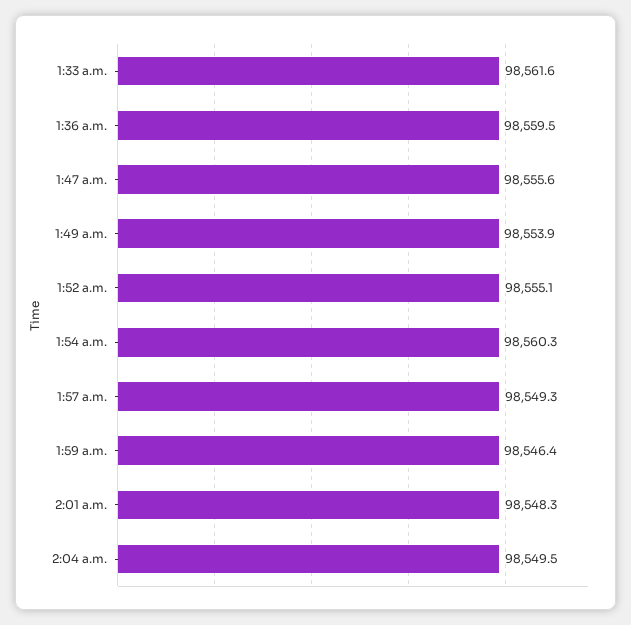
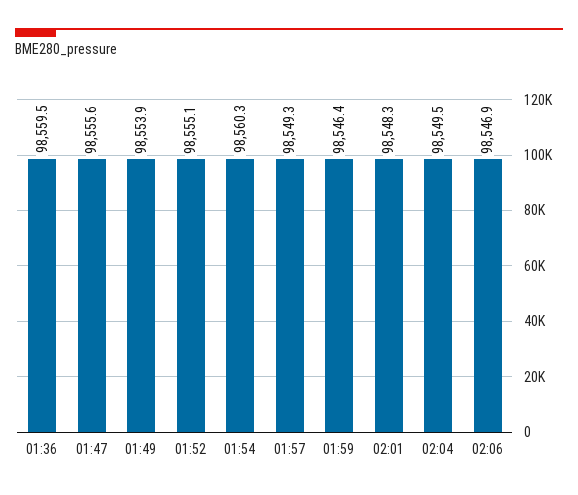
1:33 a.m.: 98561.6 -> none
02:06: none -> 98546.9

